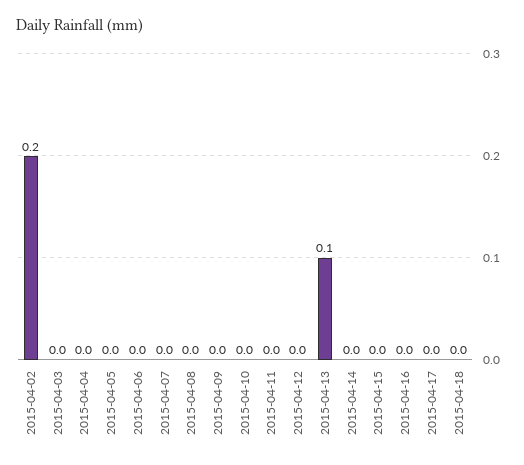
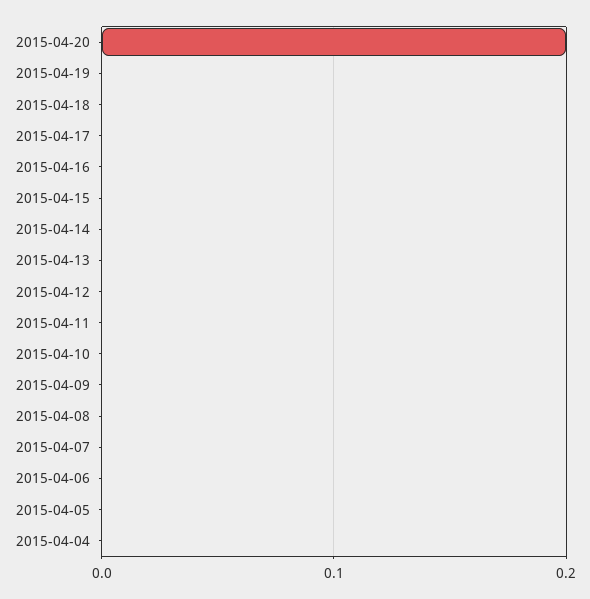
2015-04-02: 0.2 -> none
2015-04-03: 0 -> none
2015-04-13: 0.1 -> 0
2015-04-20: none -> 0.2
2015-04-19: none -> 0

